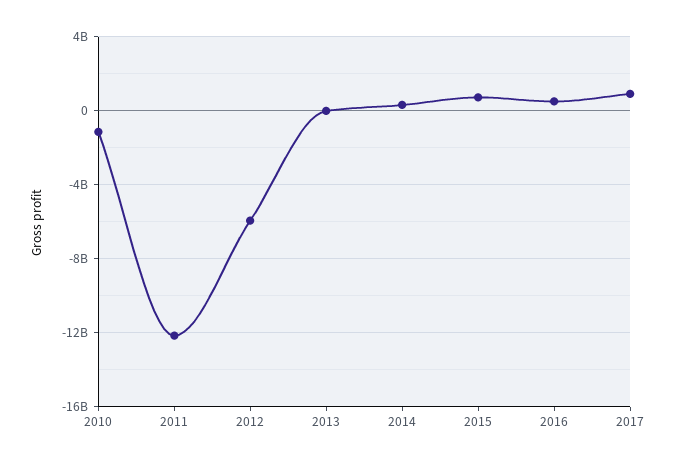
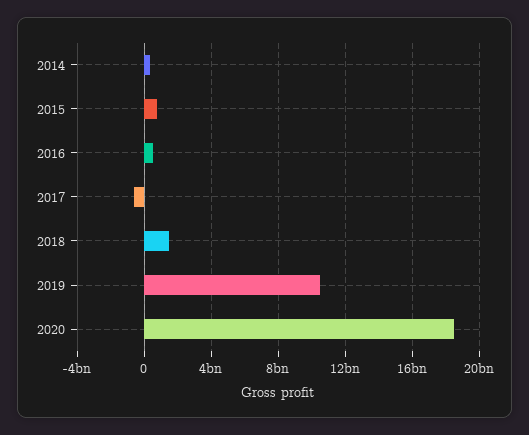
2010: -1000000000 -> none
2011: -12000000000 -> none
2012: -6000000000 -> none
2013: 0 -> none
2017: 1000000000 -> -500000000
2018: none -> 1500000000
2019: none -> 10500000000
2020: none -> 18500000000

